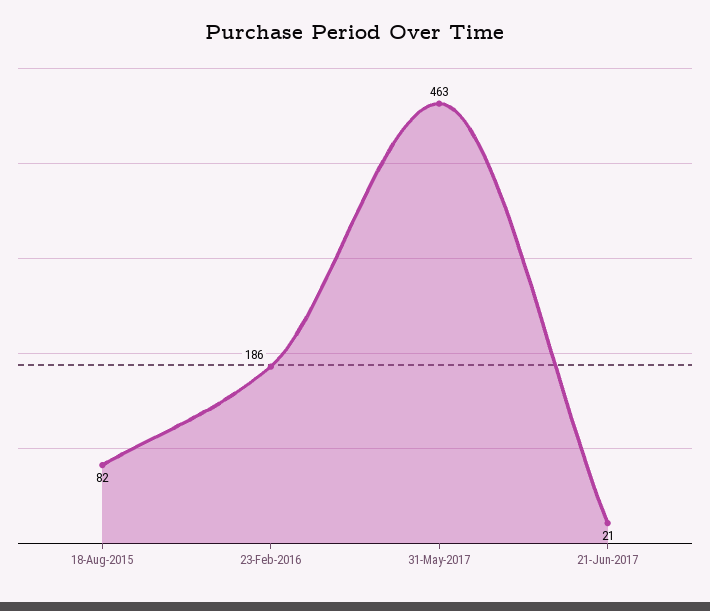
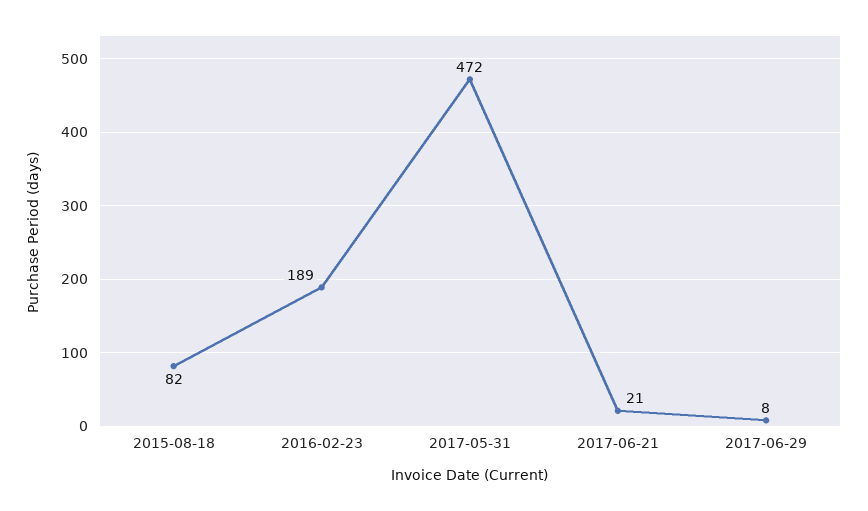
23-Feb-2016: 186 -> 189
31-May-2017: 463 -> 472
2017-06-29: none -> 8

